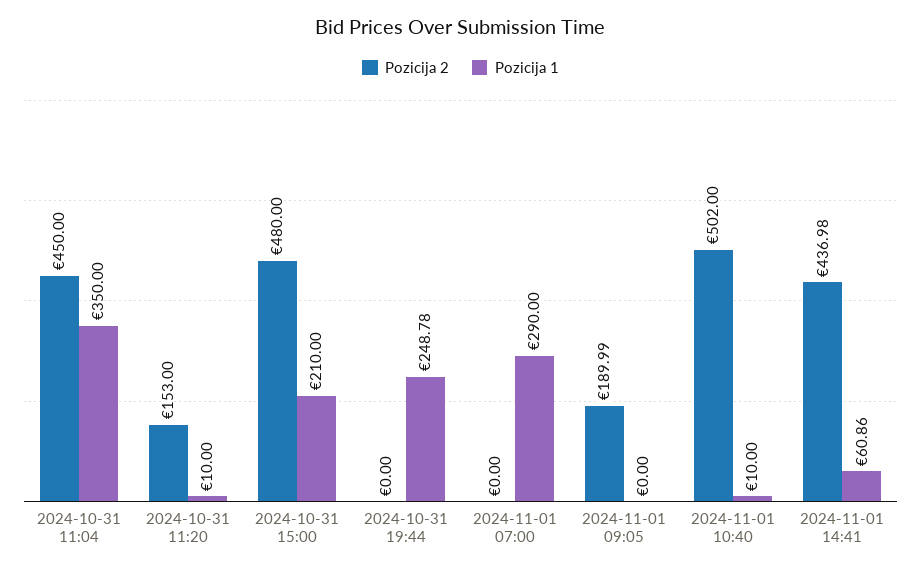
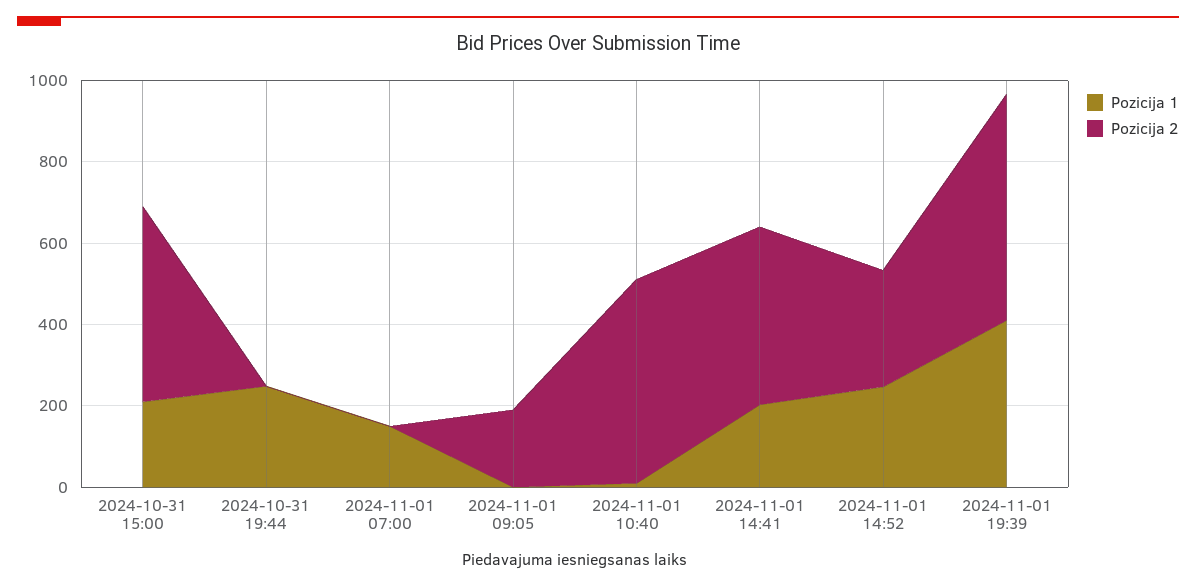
Pozicija 2, 2024-10-31 11:04: 450 -> none
Pozicija 1, 2024-10-31 11:04: 350 -> none
Pozicija 2, 2024-10-31 11:20: 153 -> none
Pozicija 1, 2024-10-31 11:20: 10 -> none
Pozicija 1, 2024-11-01 07:00: 290 -> 150
Pozicija 1, 2024-11-01 14:41: 60.86 -> 200
Pozicija 1, 2024-11-01 14:52: none -> 250
Pozicija 2, 2024-11-01 14:52: none -> 300
Pozicija 1, 2024-11-01 19:39: none -> 400
Pozicija 2, 2024-11-01 19:39: none -> 550

